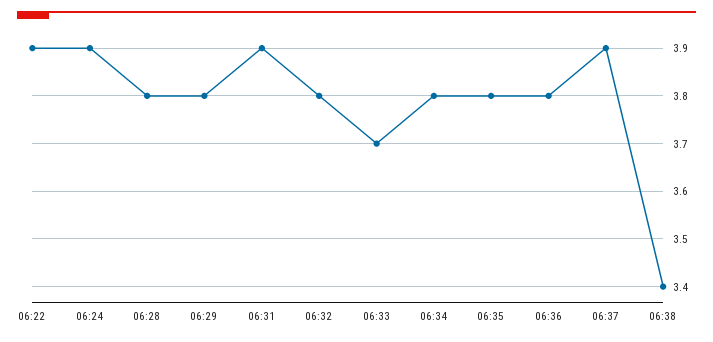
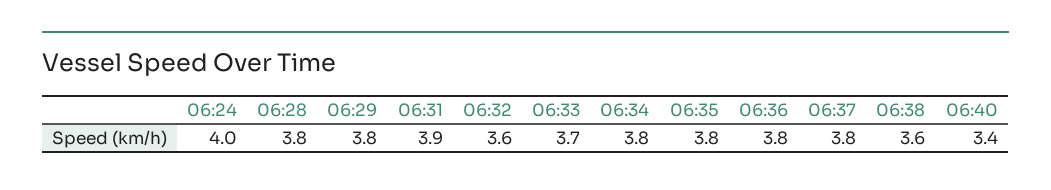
06:22: 3.9 -> none
06:24: 3.9 -> 4
06:32: 3.8 -> 3.6
06:37: 3.9 -> 3.8
06:38: 3.4 -> 3.6
06:40: none -> 3.4

